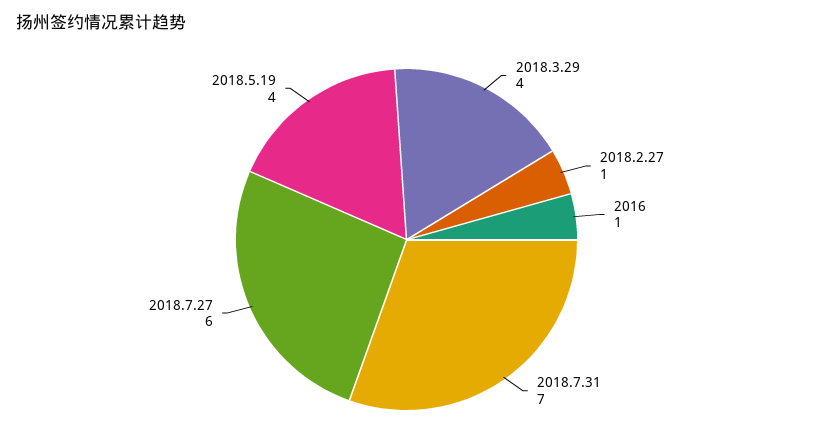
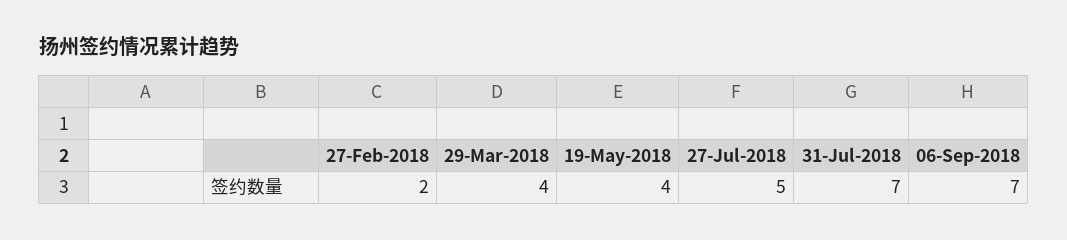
2018.2.27: 1 -> 2
2016: 1 -> none
2018.7.27: 6 -> 5
06-Sep-2018: none -> 7

